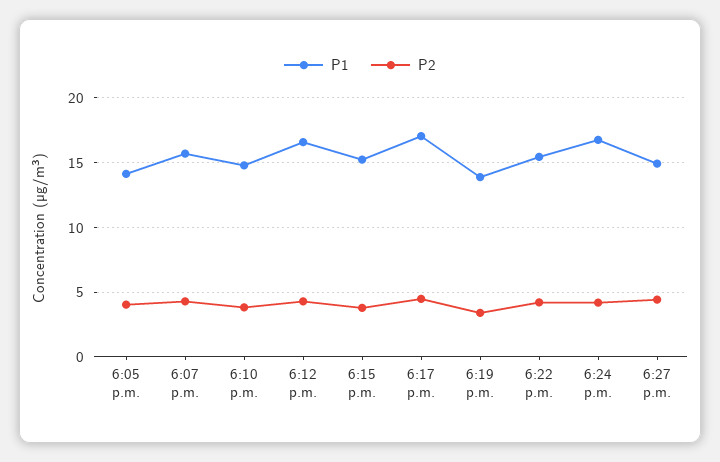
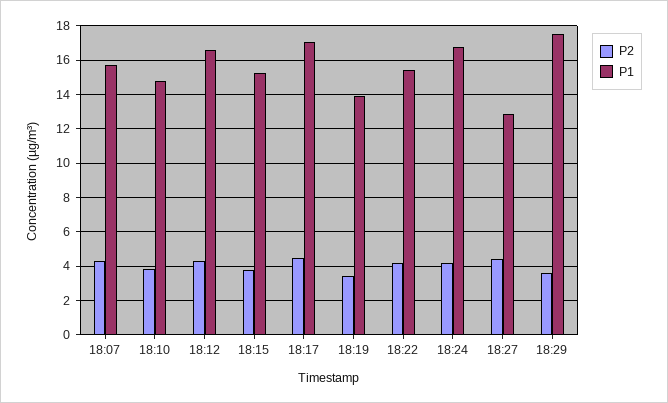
P1, 6:05 p.m.: 14 -> none
P2, 6:05 p.m.: 4 -> none
P1, 6:27 p.m.: 15 -> 13
P2, 18:29: none -> 3.5
P1, 18:29: none -> 17.5

